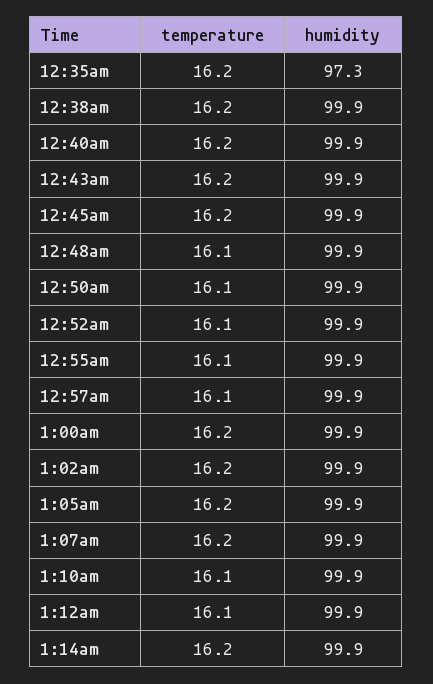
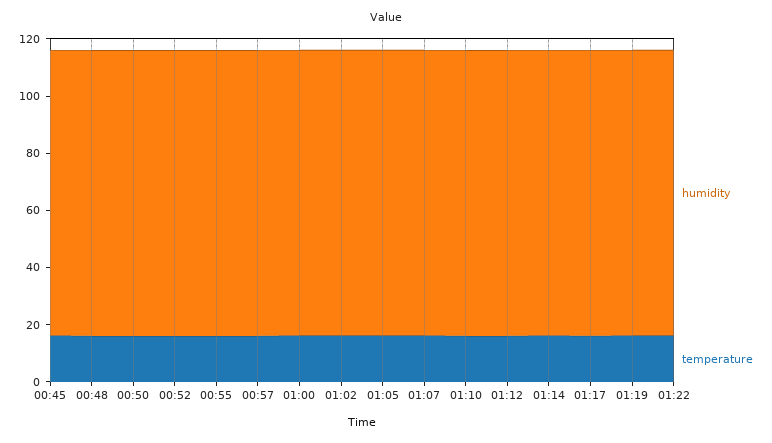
temperature, 12:35am: 16.2 -> none
humidity, 12:35am: 97.3 -> none
temperature, 12:38am: 16.2 -> none
humidity, 12:38am: 99.9 -> none
temperature, 12:40am: 16.2 -> none
humidity, 12:40am: 99.9 -> none
temperature, 12:43am: 16.2 -> none
humidity, 12:43am: 99.9 -> none
humidity, 01:17: none -> 100
temperature, 01:17: none -> 15
humidity, 01:19: none -> 100
temperature, 01:19: none -> 15
humidity, 01:22: none -> 100
temperature, 01:22: none -> 15

